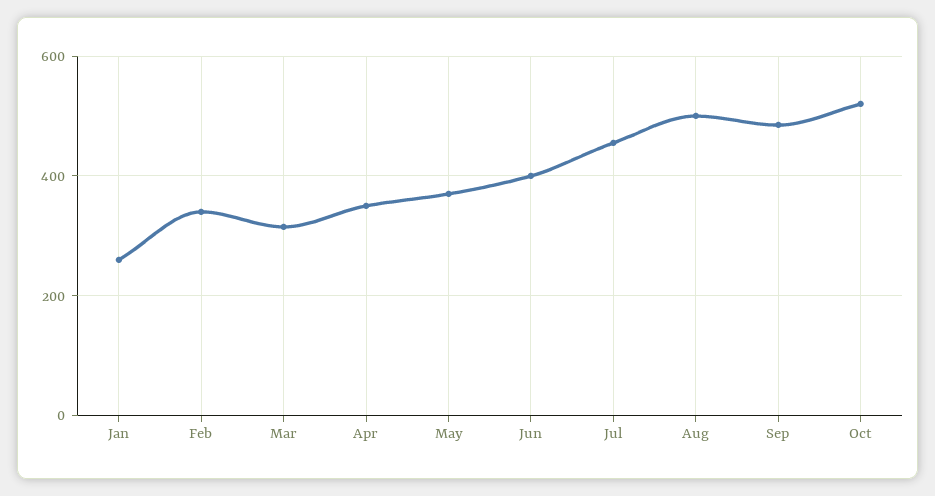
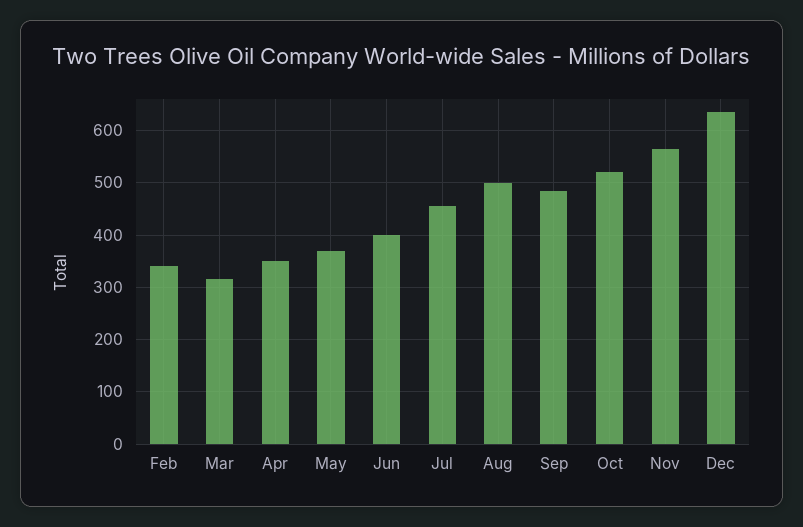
Jan: 260 -> none
Nov: none -> 560
Dec: none -> 640

